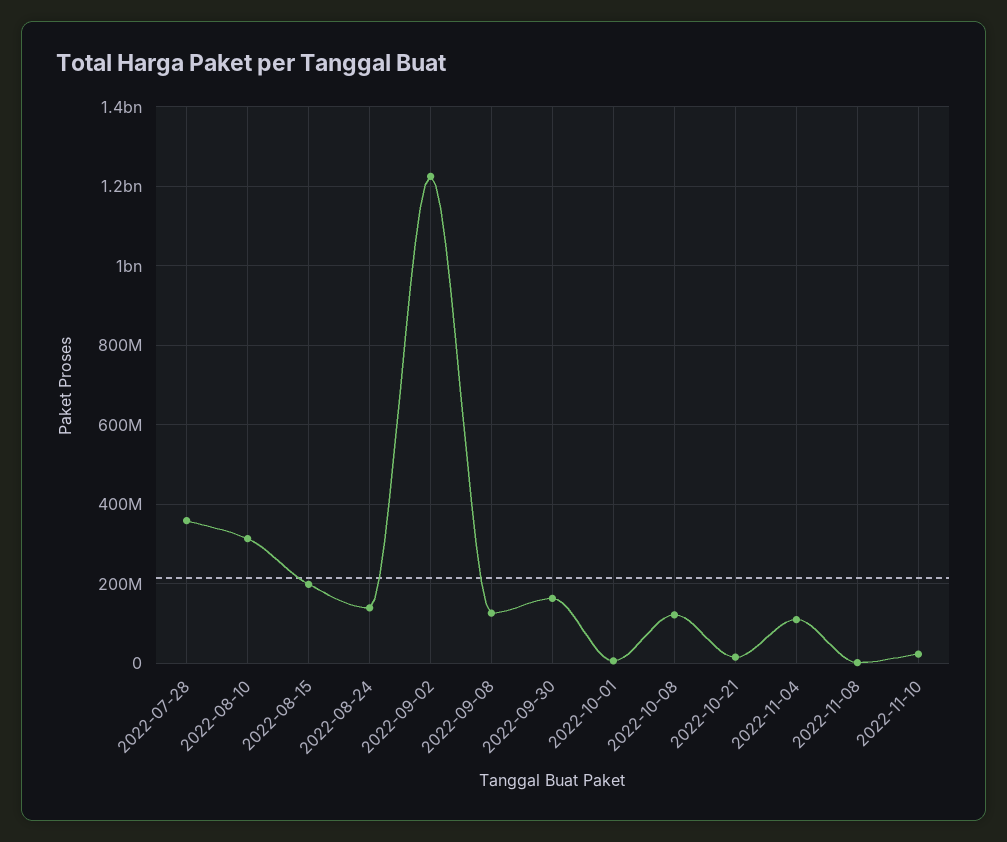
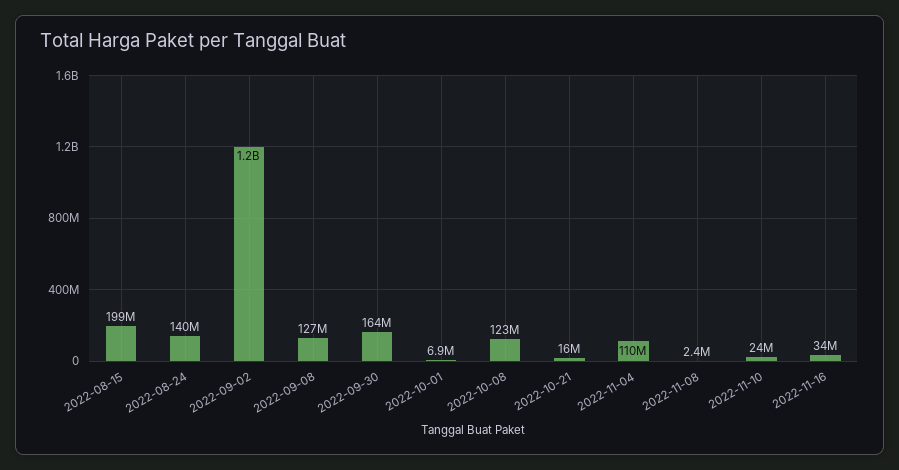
2022-07-28: 360000000 -> none
2022-08-10: 320000000 -> none
2022-11-16: none -> 34000000

